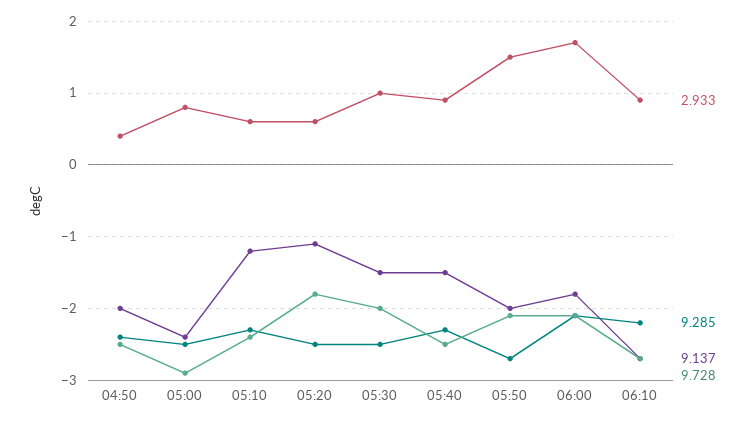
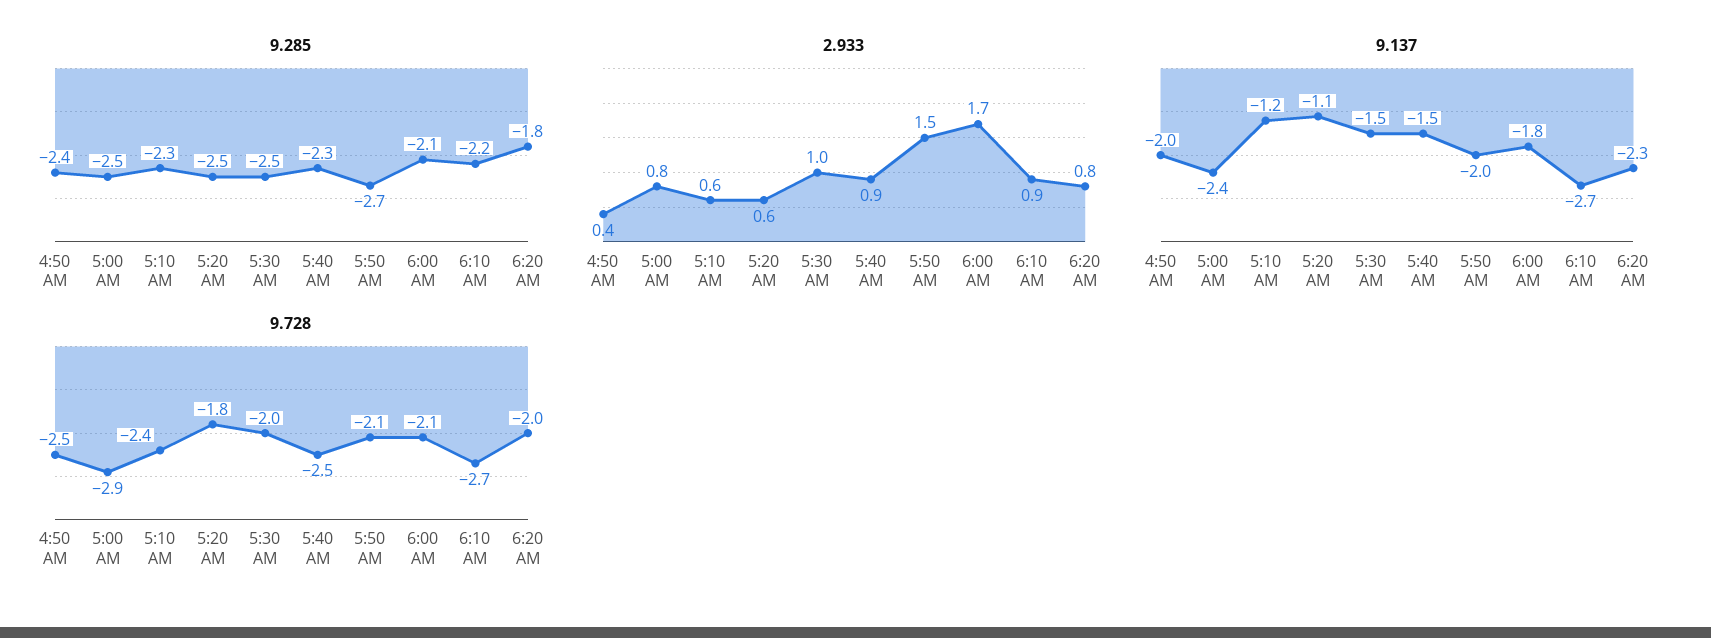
9.285, 6:20 AM: none -> -1.8
2.933, 6:20 AM: none -> 0.8
9.137, 6:20 AM: none -> -2.3
9.728, 6:20 AM: none -> -2

